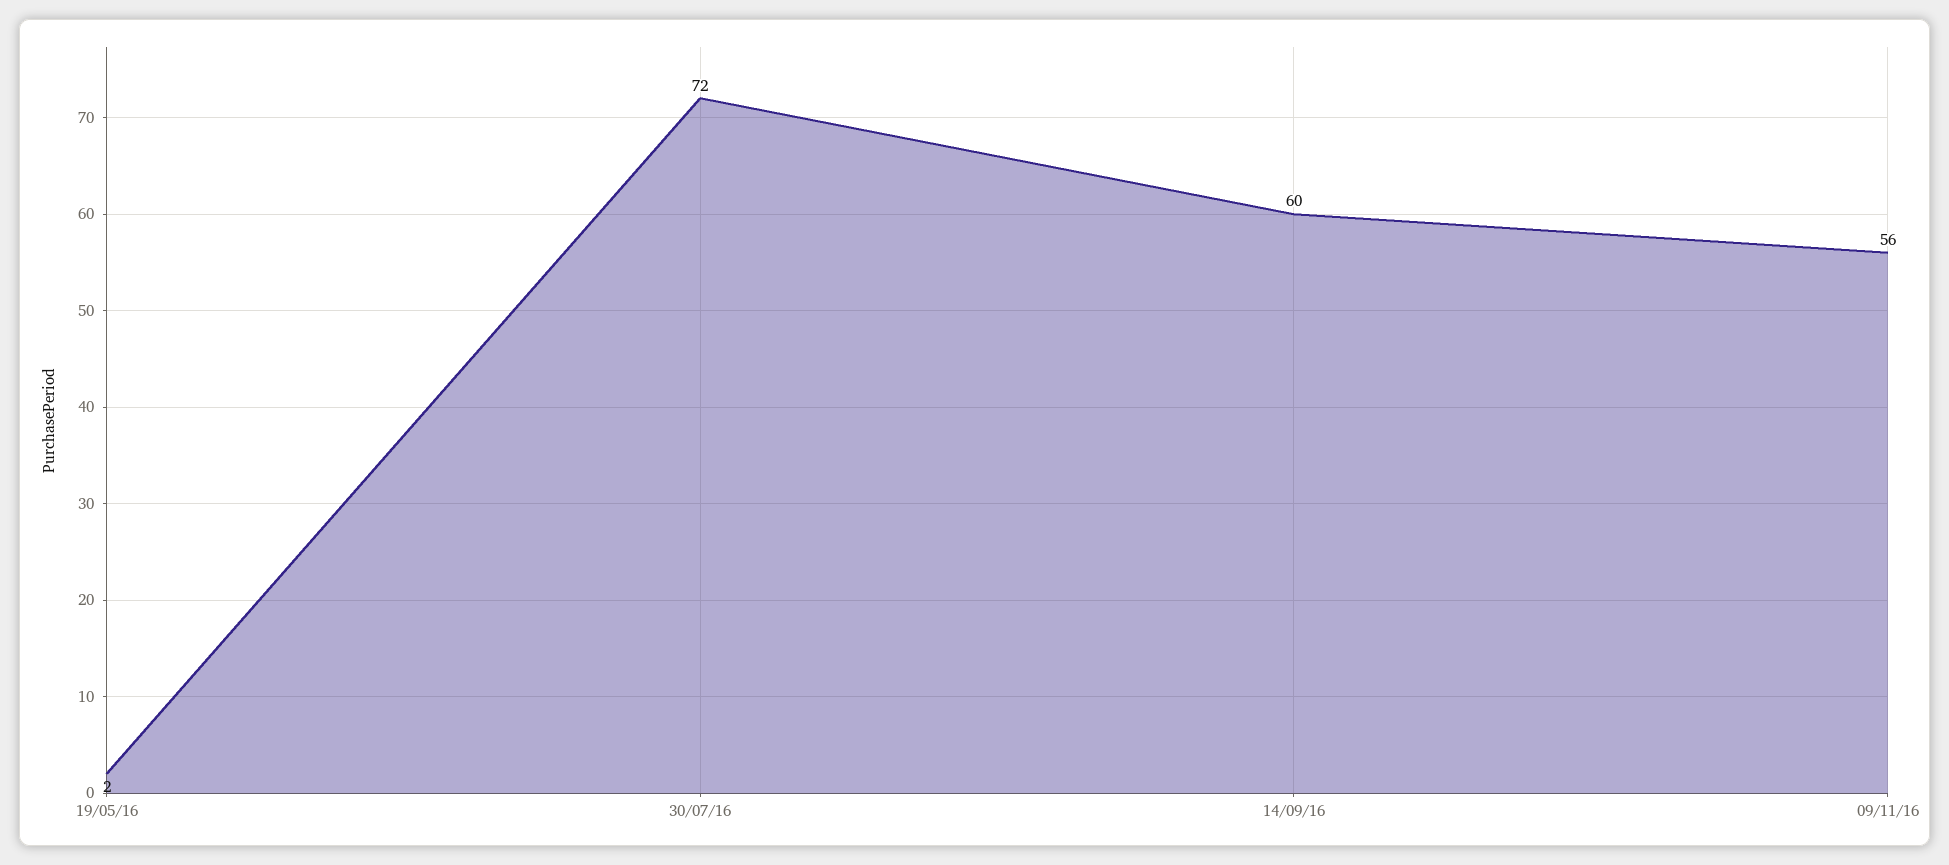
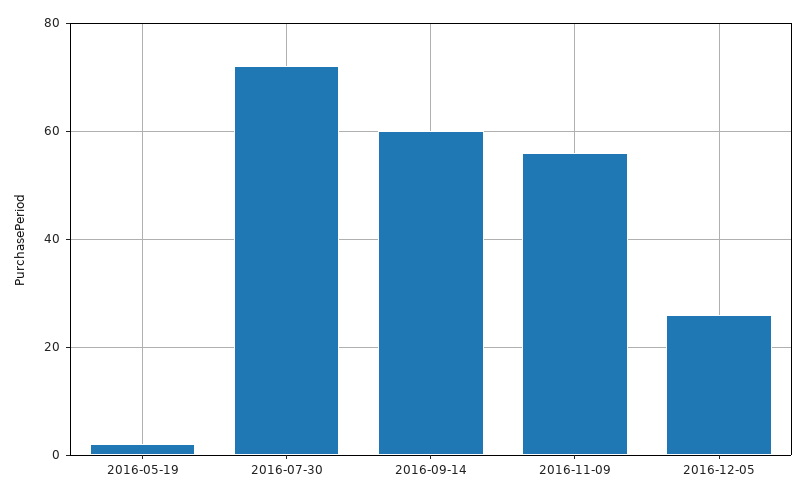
2016-12-05: none -> 25

